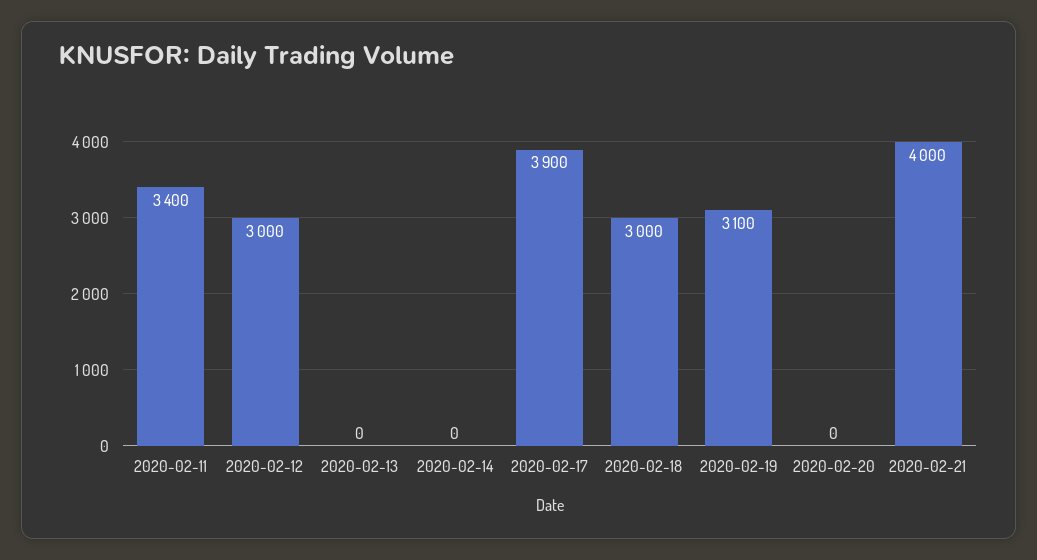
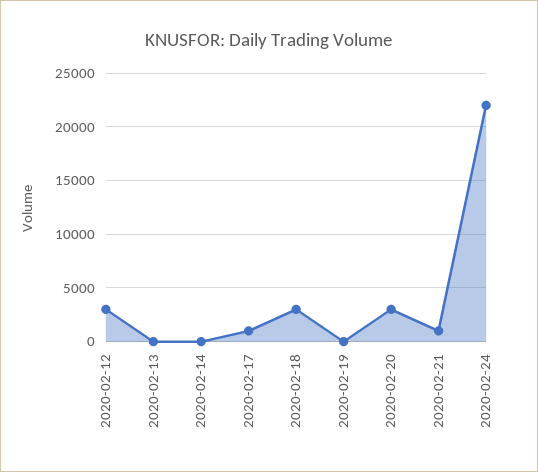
2020-02-11: 3400 -> none
2020-02-17: 3900 -> 1000
2020-02-19: 3100 -> 0
2020-02-20: 0 -> 3000
2020-02-21: 4000 -> 1000
2020-02-24: none -> 22000

